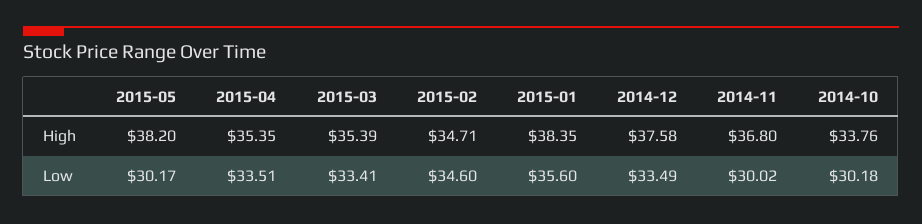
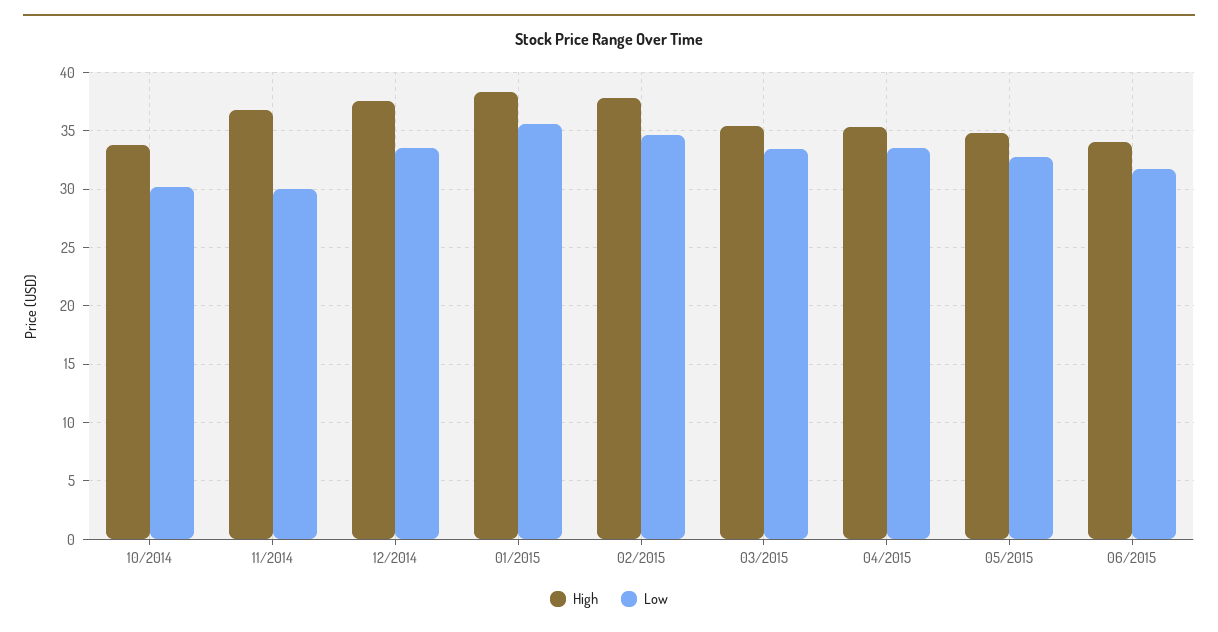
High, 2015-05: 38.2 -> 35
High, 2015-02: 34.71 -> 38
Low, 2015-05: 30.17 -> 33
High, 06/2015: none -> 34
Low, 06/2015: none -> 32

